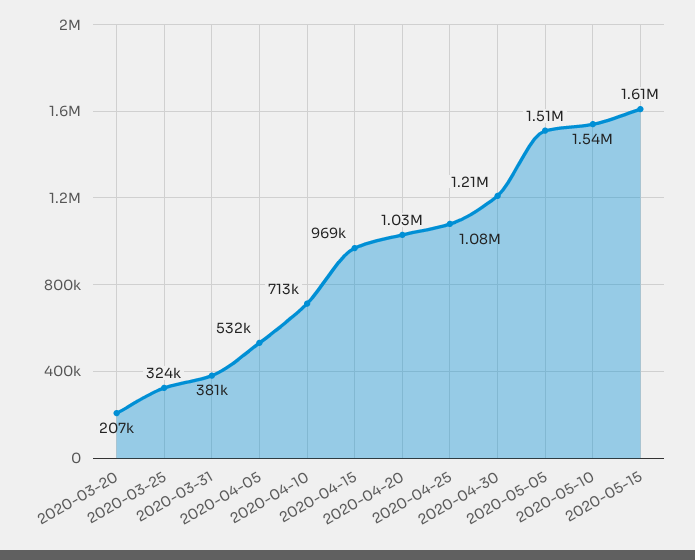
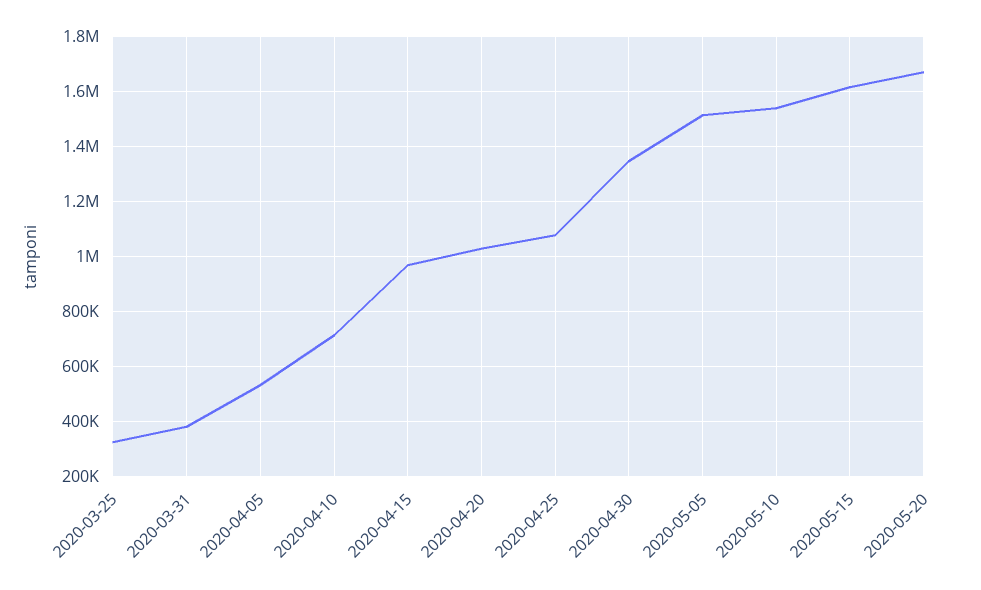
2020-03-20: 207000 -> none
2020-04-30: 1210000 -> 1350000
2020-05-20: none -> 1675000

